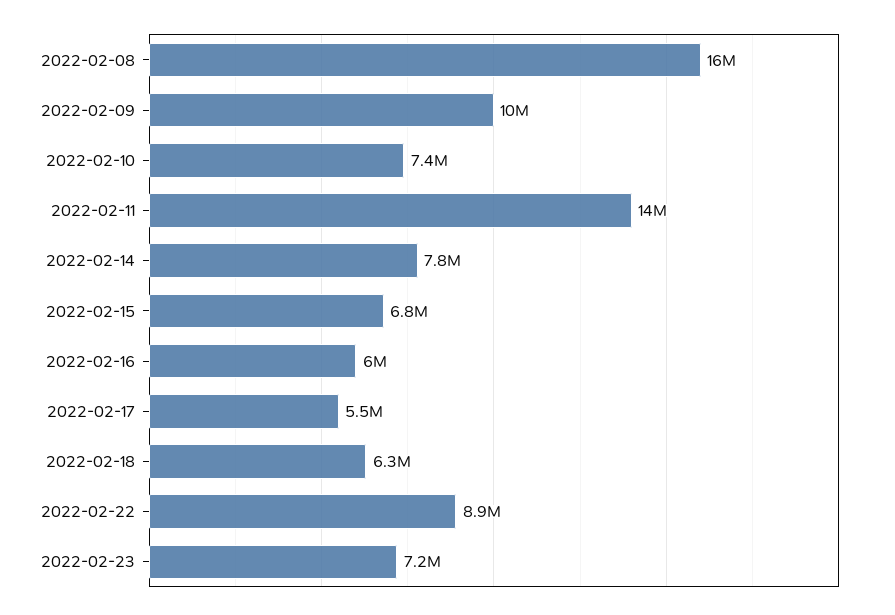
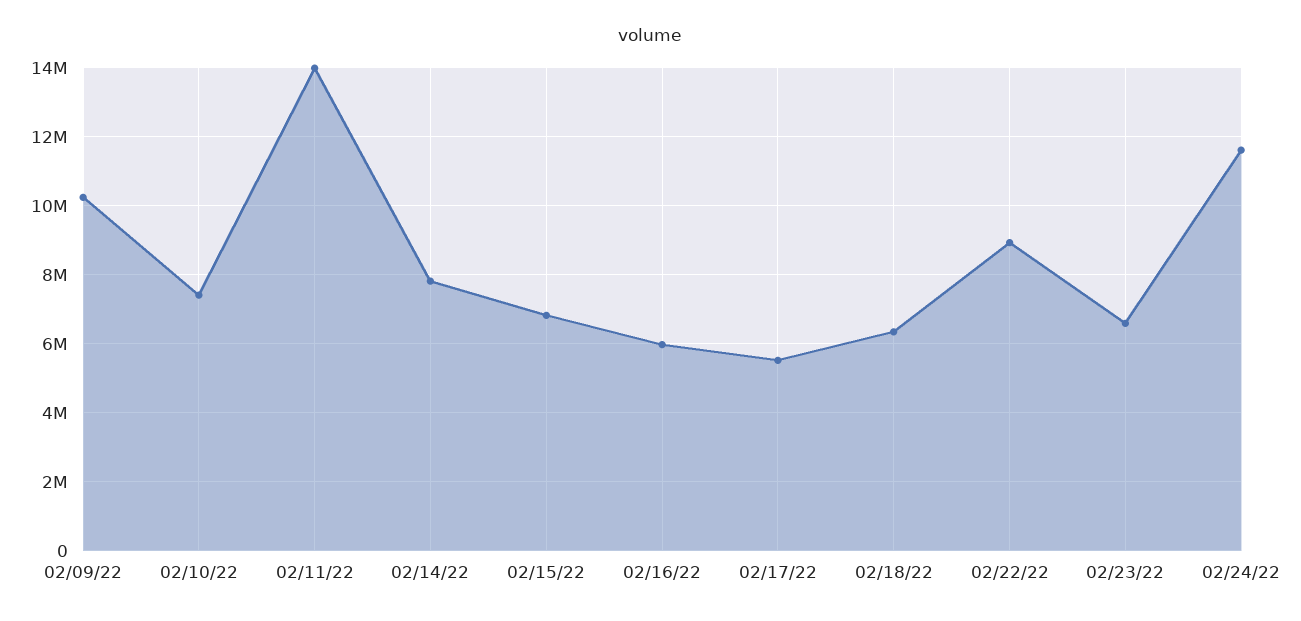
2022-02-08: 16000000 -> none
2022-02-23: 7200000 -> 6600000
02/24/22: none -> 11600000

